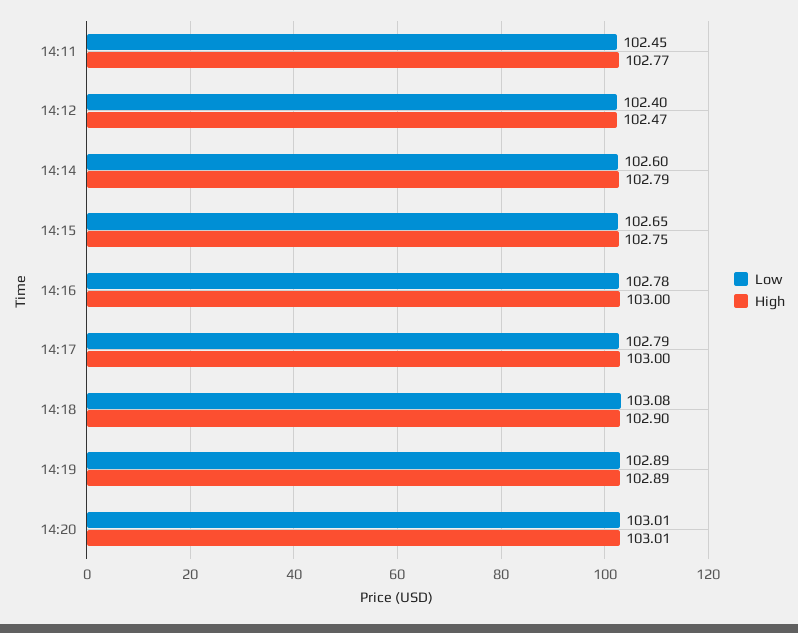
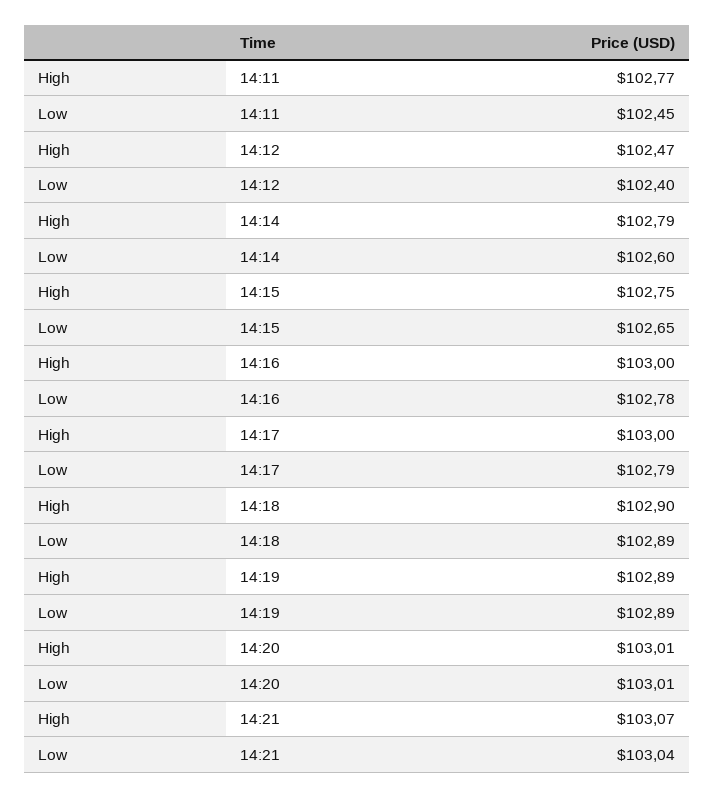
Low, 14:18: 103.08 -> 102.89
High, 14:21: none -> 103.07
Low, 14:21: none -> 103.04

